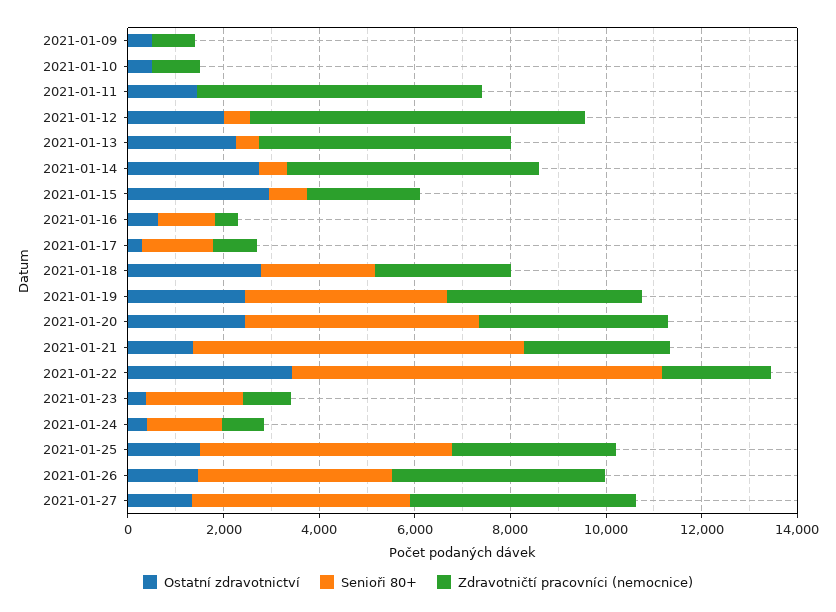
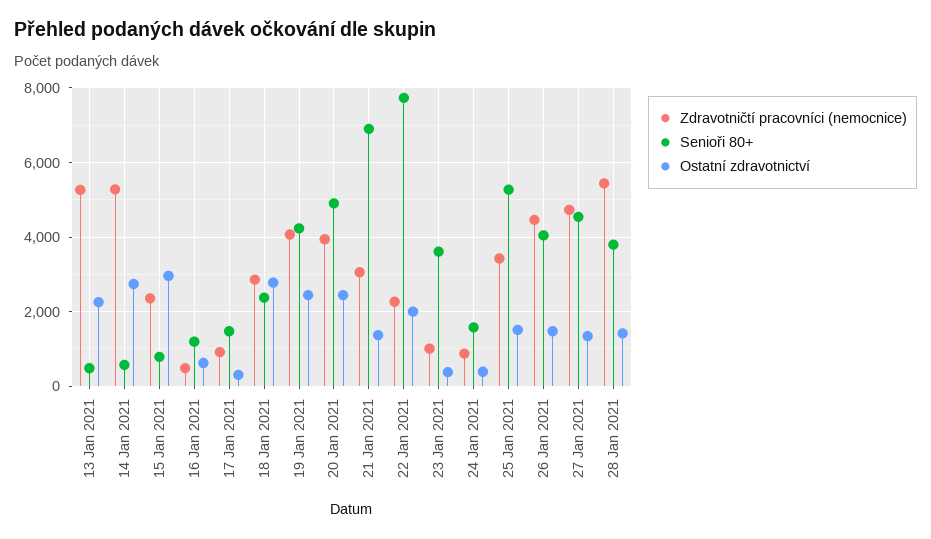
Ostatní zdravotnictví, 2021-01-09: 500 -> none
Senioři 80+, 2021-01-09: 0 -> none
Zdravotničtí pracovníci (nemocnice), 2021-01-09: 1000 -> none
Ostatní zdravotnictví, 2021-01-10: 500 -> none
Senioři 80+, 2021-01-10: 0 -> none
Zdravotničtí pracovníci (nemocnice), 2021-01-10: 1000 -> none
Ostatní zdravotnictví, 2021-01-11: 1500 -> none
Senioři 80+, 2021-01-11: 0 -> none
Zdravotničtí pracovníci (nemocnice), 2021-01-11: 6000 -> none
Ostatní zdravotnictví, 2021-01-12: 2000 -> none
Senioři 80+, 2021-01-12: 500 -> none
Zdravotničtí pracovníci (nemocnice), 2021-01-12: 7000 -> none
Ostatní zdravotnictví, 2021-01-22: 3500 -> 2000
Senioři 80+, 2021-01-23: 2000 -> 3600
Zdravotničtí pracovníci (nemocnice), 28 Jan 2021: none -> 5400
Senioři 80+, 28 Jan 2021: none -> 3800
Ostatní zdravotnictví, 28 Jan 2021: none -> 1400

